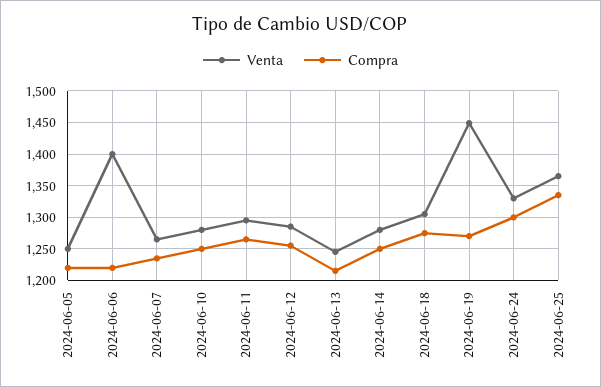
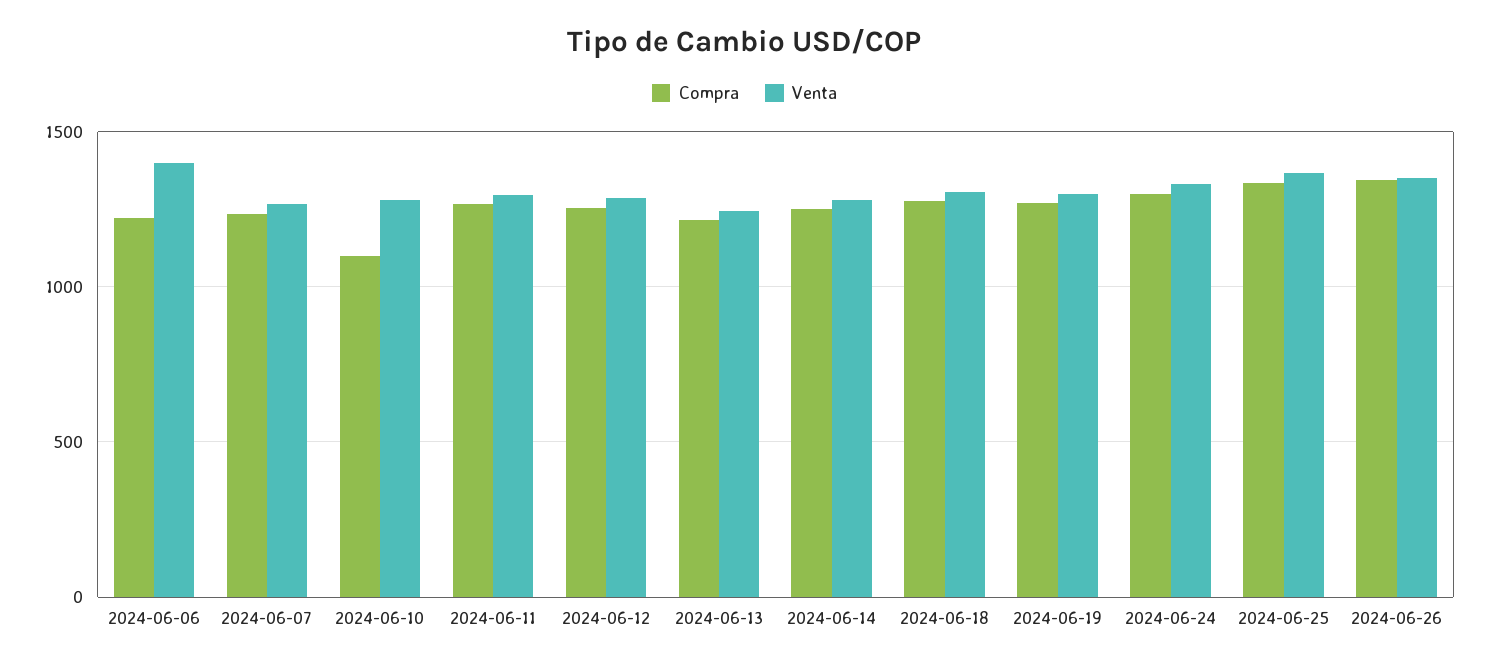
Venta, 2024-06-05: 1250 -> none
Compra, 2024-06-05: 1220 -> none
Compra, 2024-06-10: 1250 -> 1100
Venta, 2024-06-19: 1450 -> 1300
Compra, 2024-06-26: none -> 1350
Venta, 2024-06-26: none -> 1350

